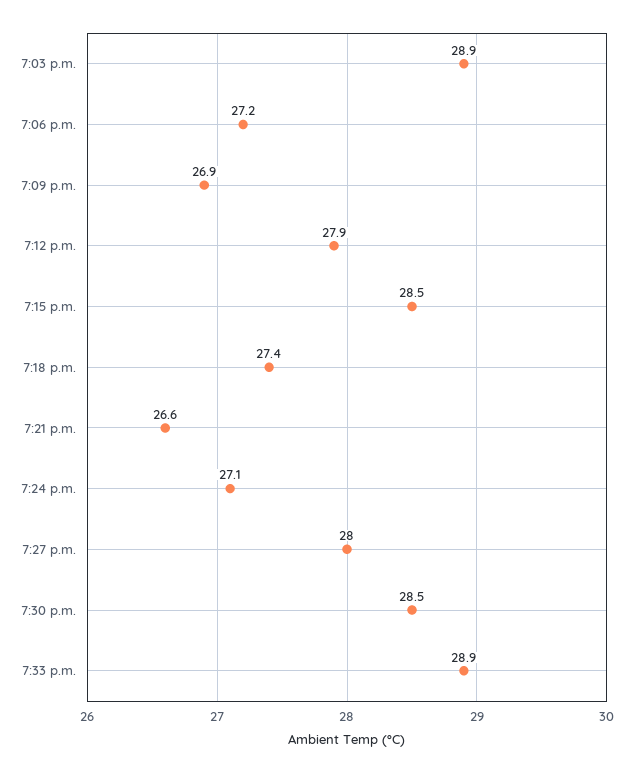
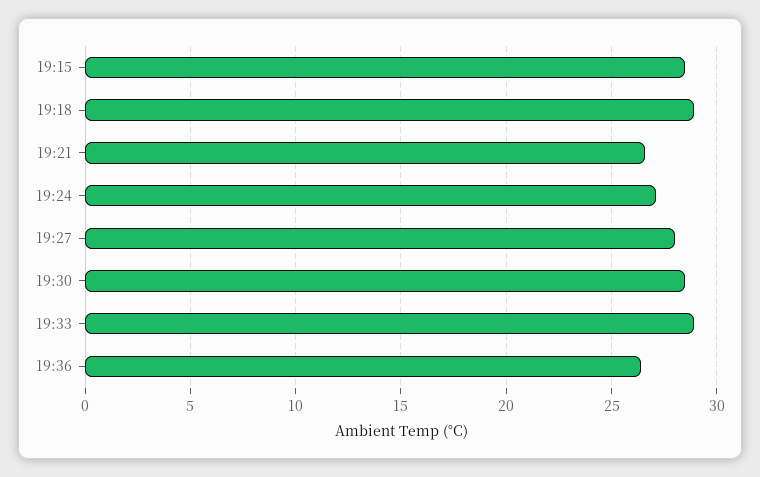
7:03 p.m.: 28.9 -> none
7:06 p.m.: 27.2 -> none
7:09 p.m.: 26.9 -> none
7:12 p.m.: 27.9 -> none
7:18 p.m.: 27.4 -> 29
19:36: none -> 26.5

